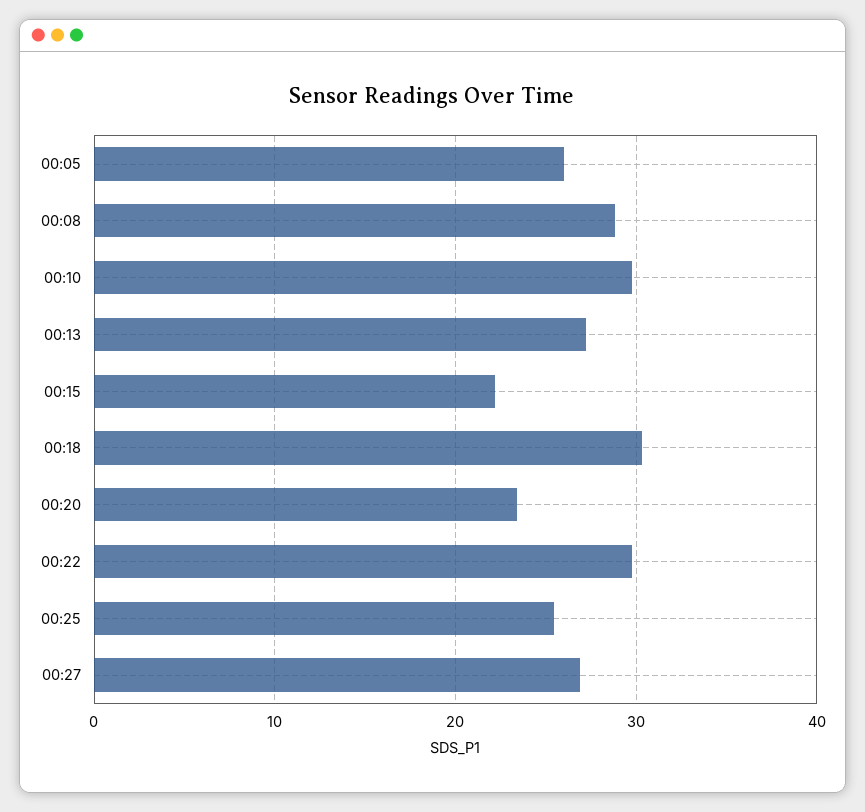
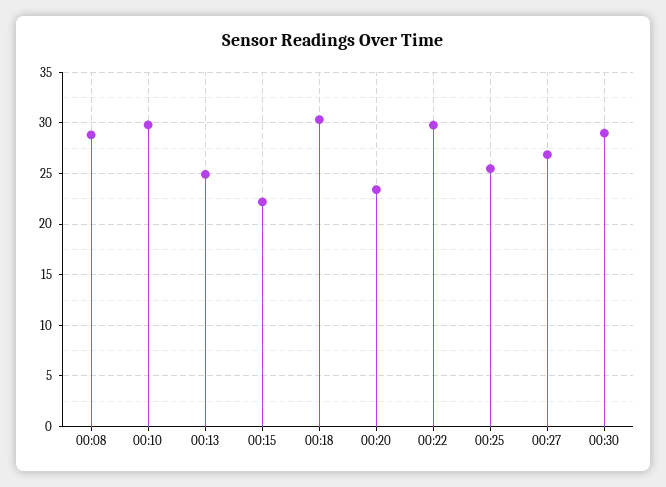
00:05: 26 -> none
00:13: 27 -> 25
00:30: none -> 29

